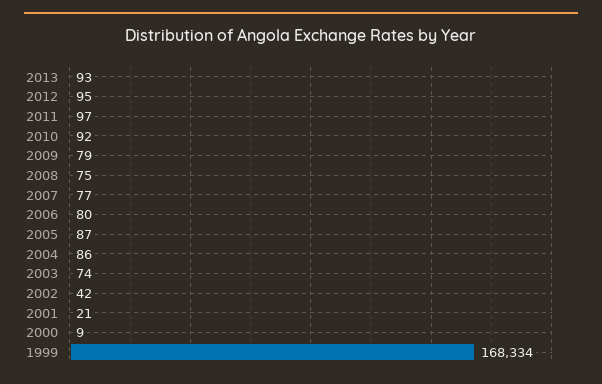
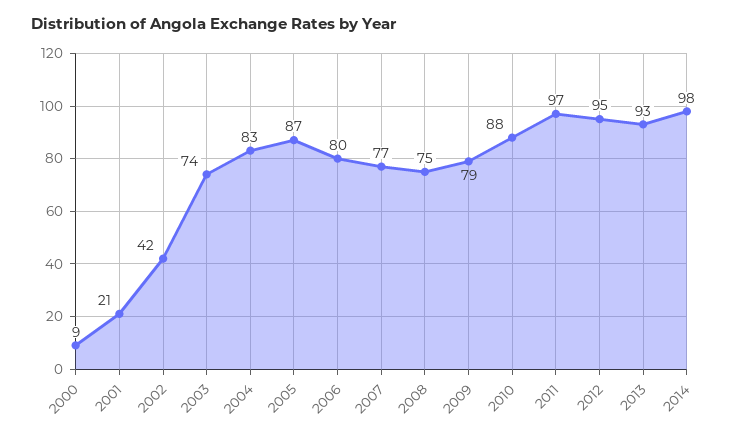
2010: 92 -> 88
2004: 86 -> 83
1999: 168334 -> none
2014: none -> 98

